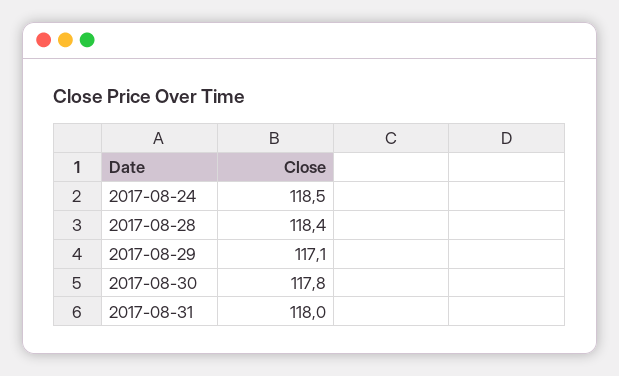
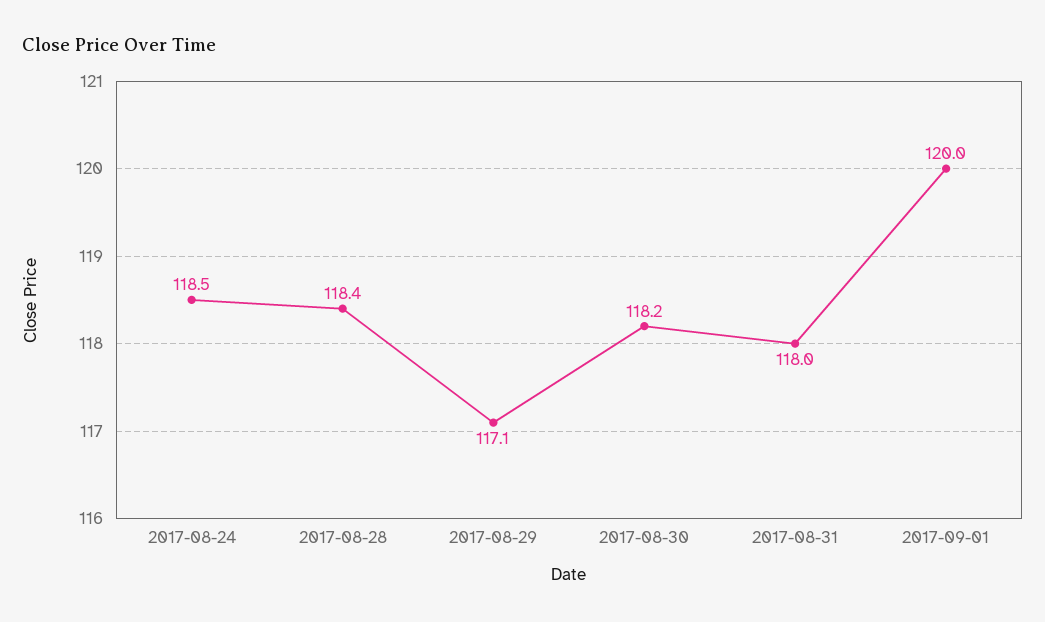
2017-08-30: 117.8 -> 118.2
2017-09-01: none -> 120

